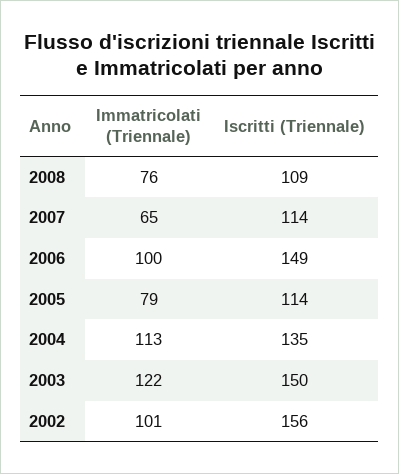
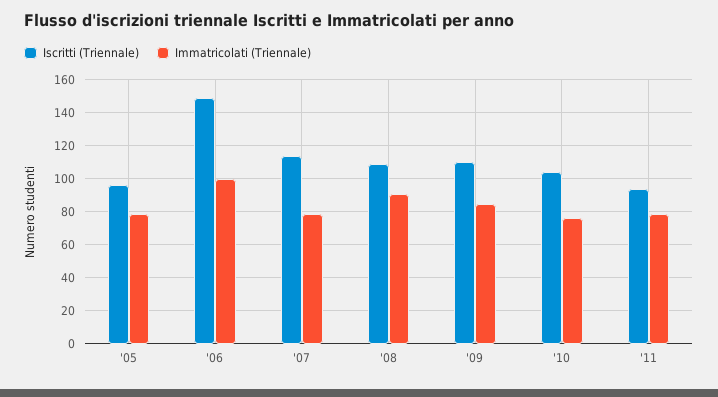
Immatricolati (Triennale), 2008: 76 -> 90
Immatricolati (Triennale), 2007: 65 -> 80
Iscritti (Triennale), 2005: 114 -> 95
Immatricolati (Triennale), 2004: 113 -> none
Iscritti (Triennale), 2004: 135 -> none
Immatricolati (Triennale), 2003: 122 -> none
Iscritti (Triennale), 2003: 150 -> none
Immatricolati (Triennale), 2002: 101 -> none
Iscritti (Triennale), 2002: 156 -> none
Iscritti (Triennale), '09: none -> 110
Immatricolati (Triennale), '09: none -> 85
Iscritti (Triennale), '10: none -> 105
Immatricolati (Triennale), '10: none -> 75
Iscritti (Triennale), '11: none -> 95
Immatricolati (Triennale), '11: none -> 80

